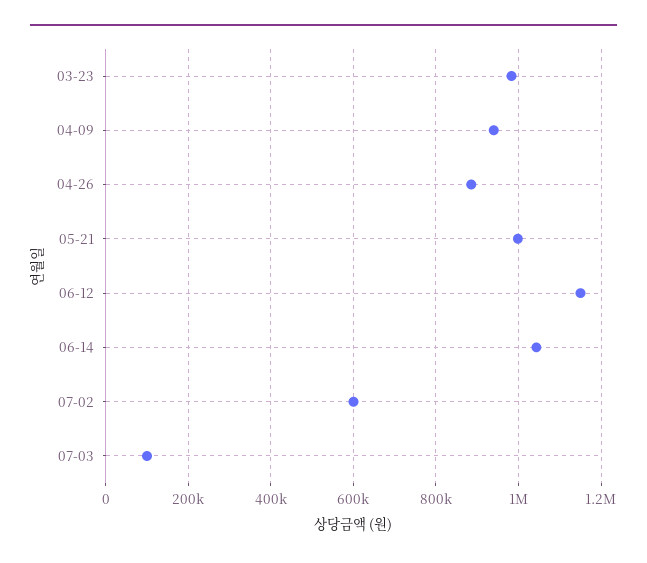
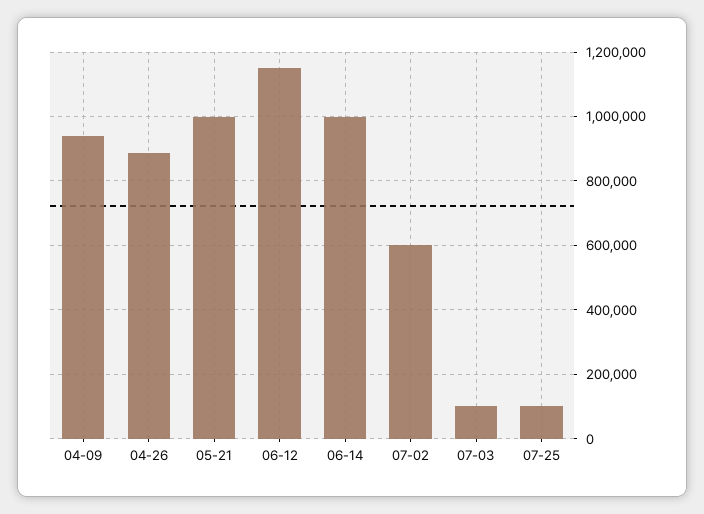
03-23: 980000 -> none
06-14: 1040000 -> 1000000
07-25: none -> 100000

